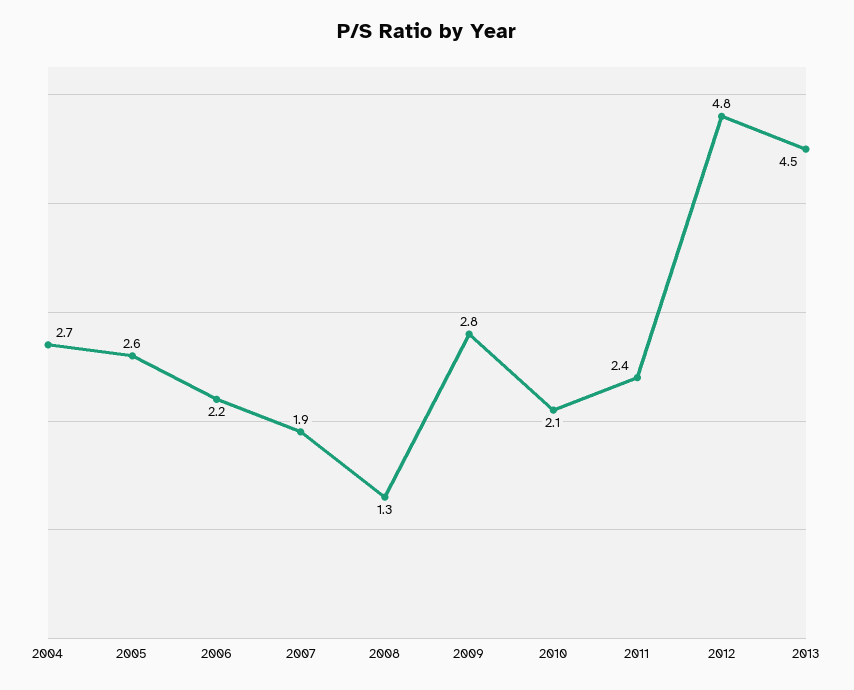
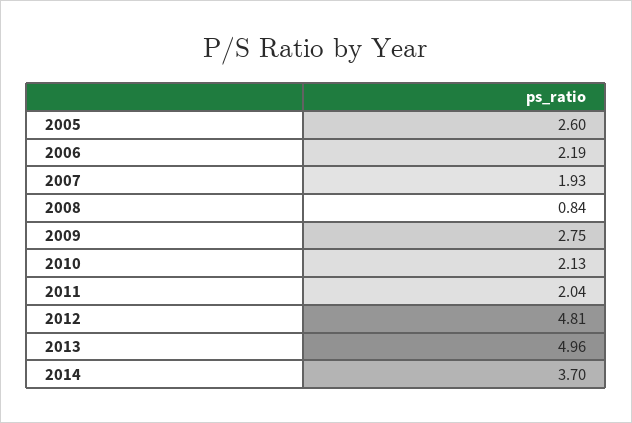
2004: 2.7 -> none
2008: 1.3 -> 0.84
2011: 2.4 -> 2.04
2013: 4.5 -> 4.96
2014: none -> 3.7

